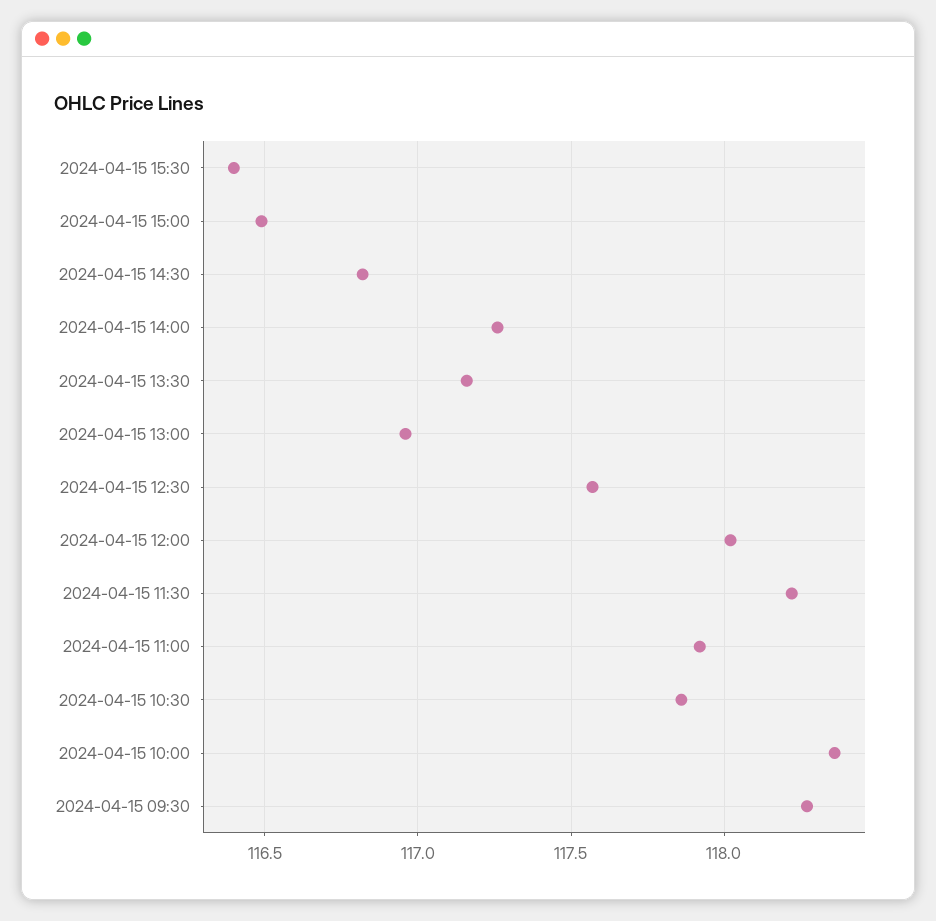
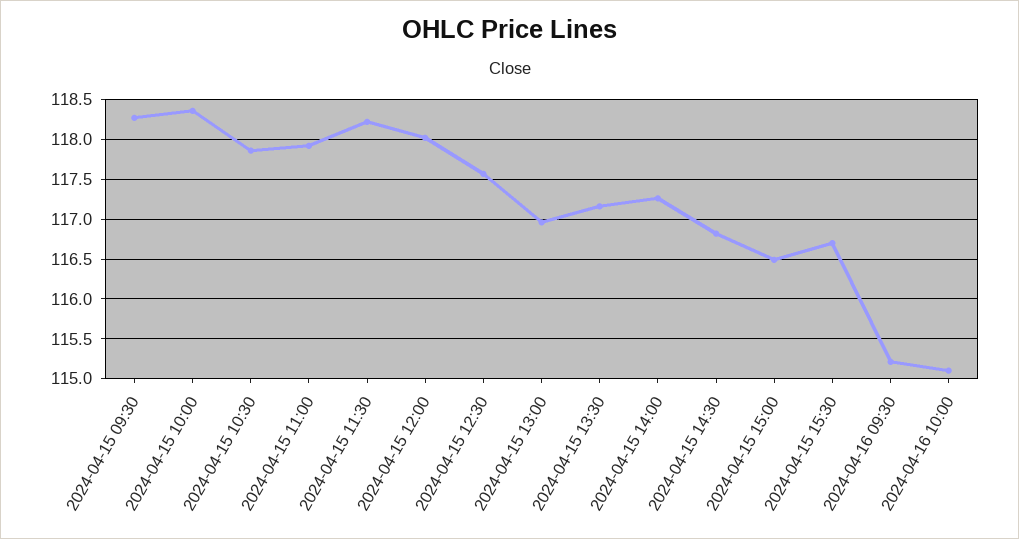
2024-04-15 15:30: 116.4 -> 116.7
2024-04-16 09:30: none -> 115.2
2024-04-16 10:00: none -> 115.1

